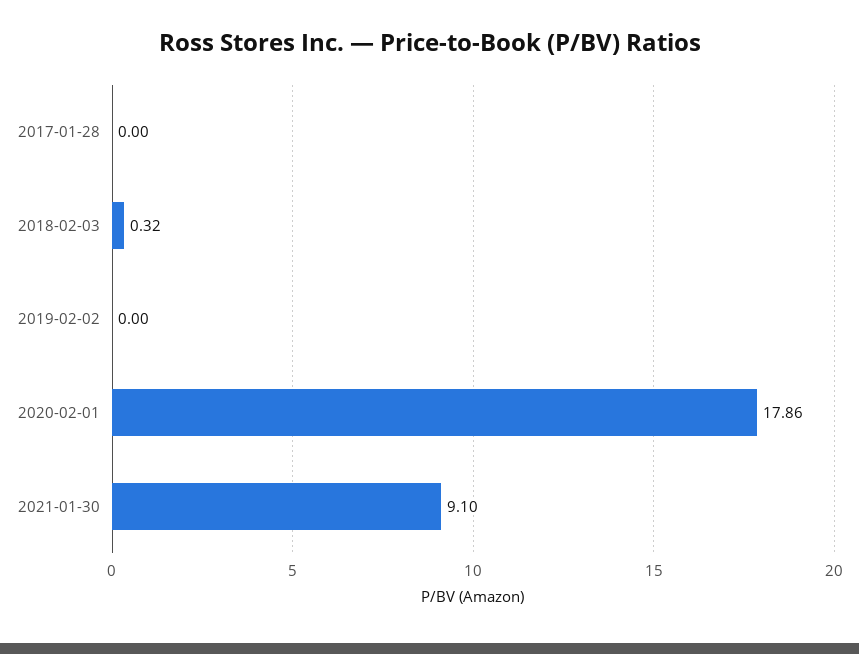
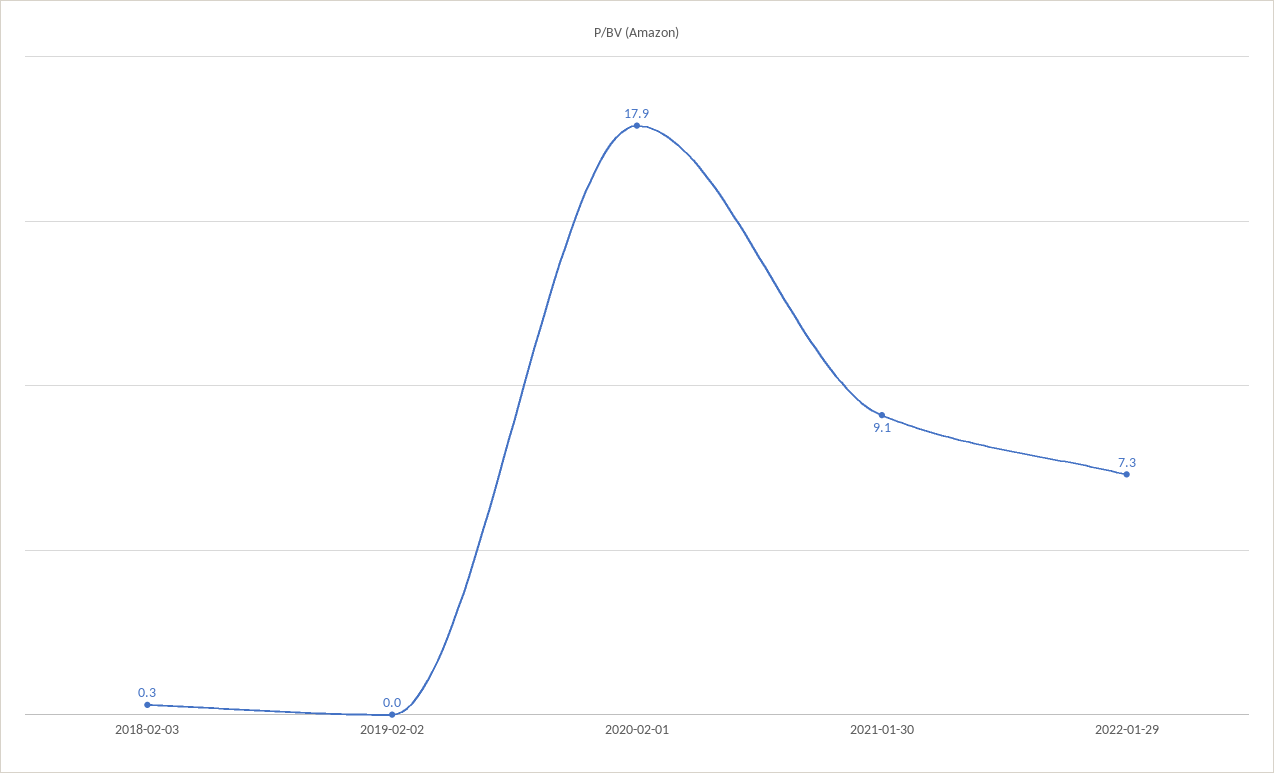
2017-01-28: 0 -> none
2022-01-29: none -> 7.3

